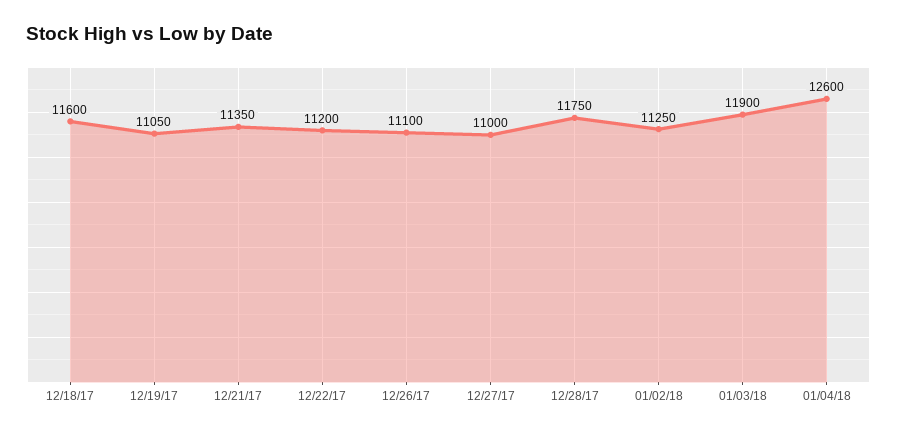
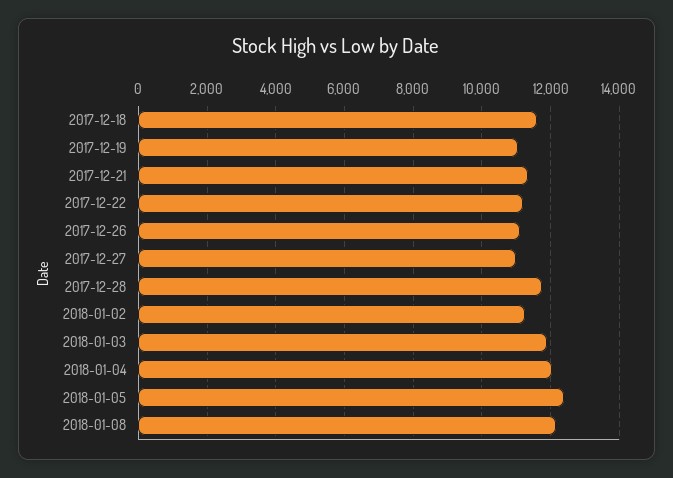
01/04/18: 12600 -> 12000
2018-01-05: none -> 12400
2018-01-08: none -> 12200

